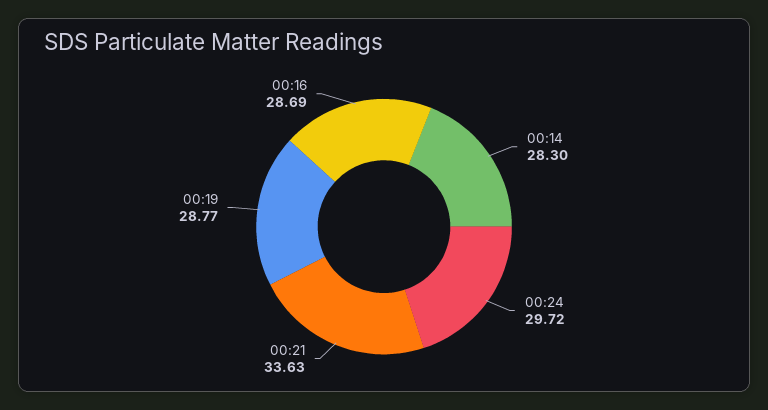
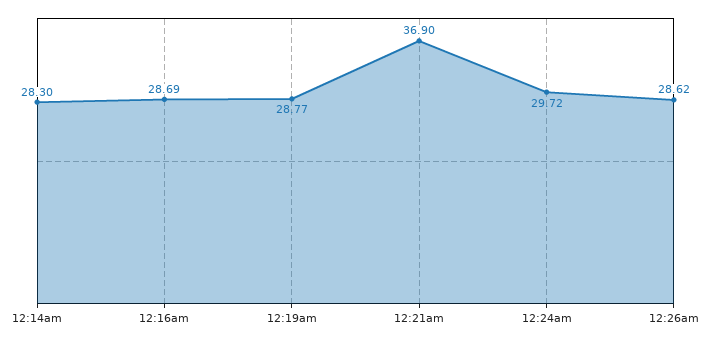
00:21: 33.63 -> 36.9
12:26am: none -> 28.62

